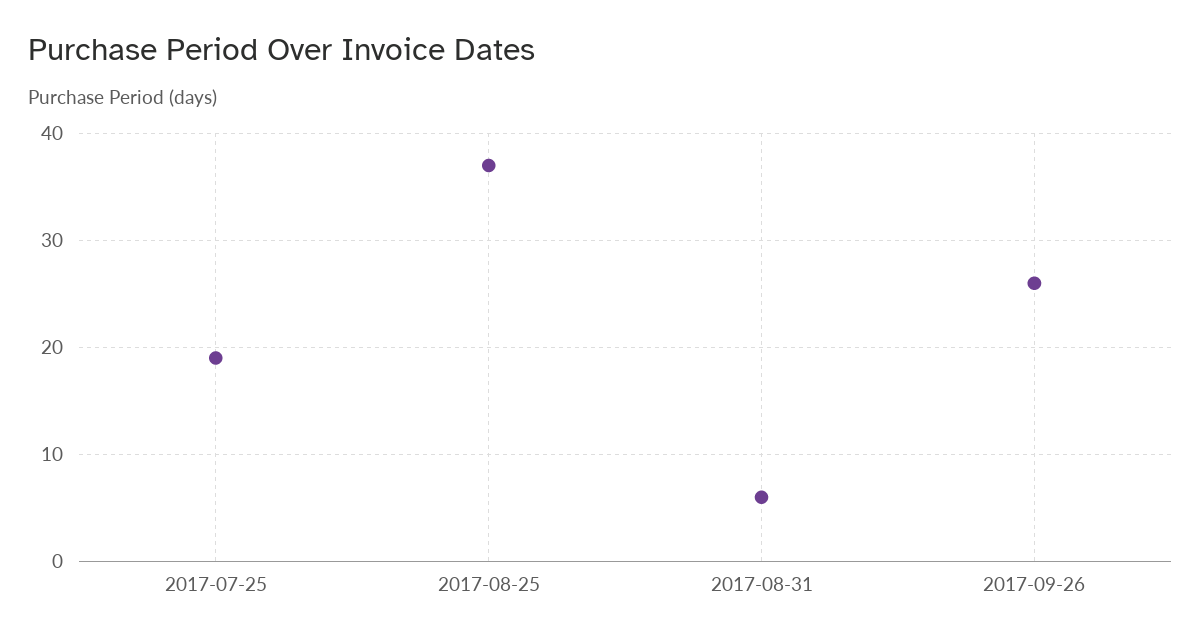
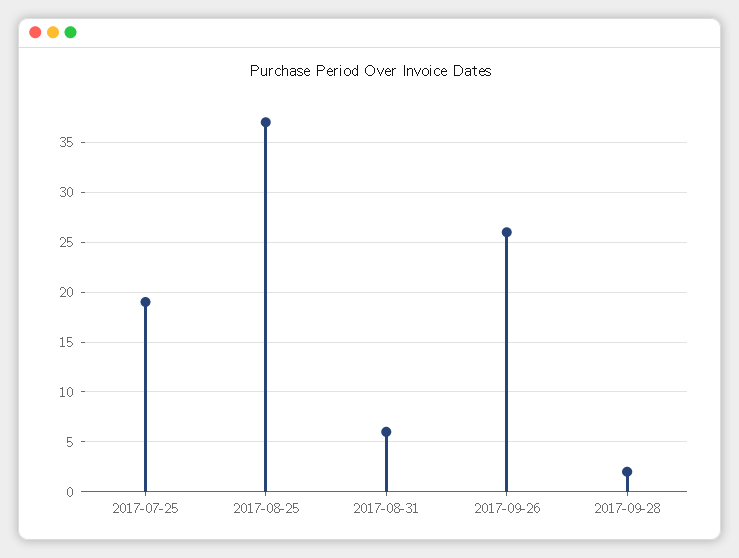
2017-09-28: none -> 2

